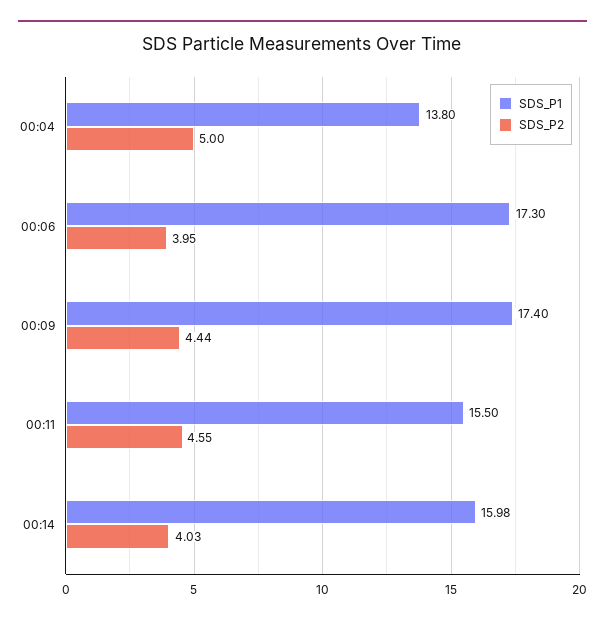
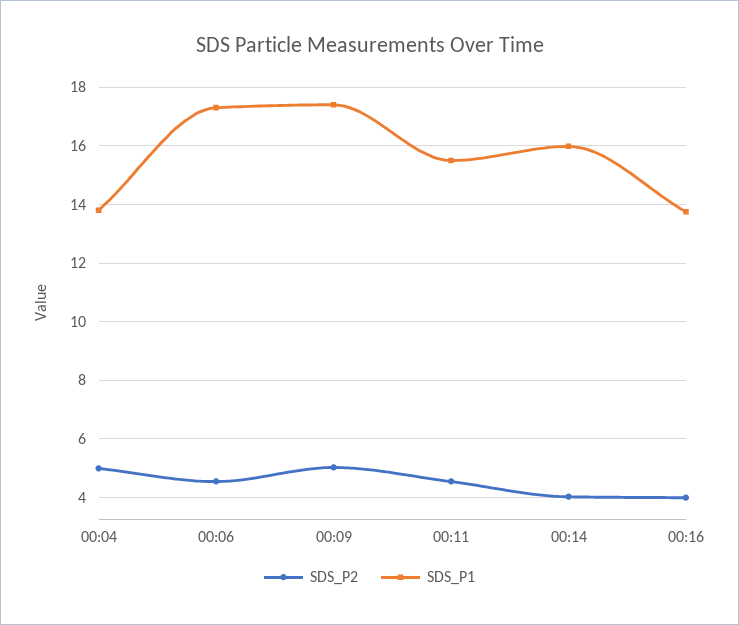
SDS_P2, 00:06: 3.95 -> 4.5
SDS_P2, 00:09: 4.44 -> 5
SDS_P2, 00:16: none -> 4
SDS_P1, 00:16: none -> 13.75

